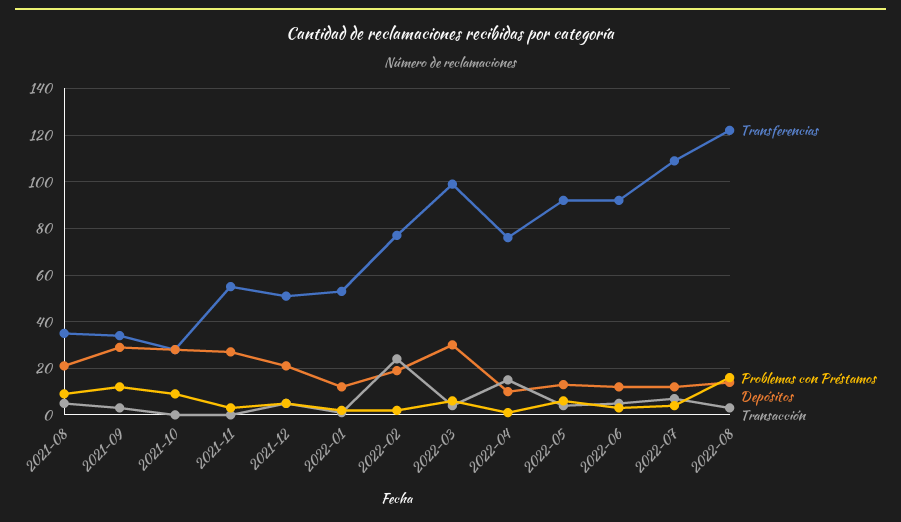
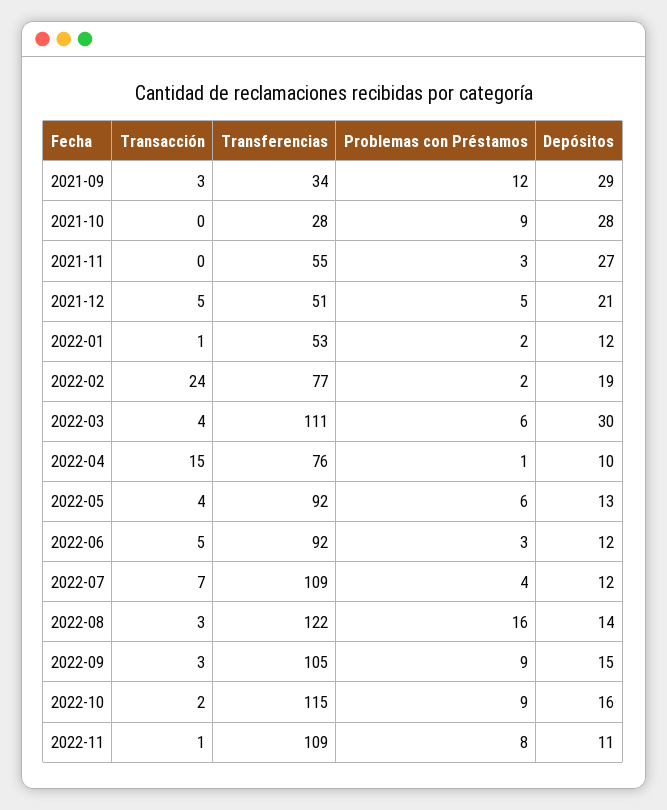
Transferencias, 2021-08: 35 -> none
Problemas con Préstamos, 2021-08: 10 -> none
Depósitos, 2021-08: 20 -> none
Transacción, 2021-08: 5 -> none
Transferencias, 2022-03: 100 -> 111
Transacción, 2022-09: none -> 3
Transferencias, 2022-09: none -> 105
Problemas con Préstamos, 2022-09: none -> 9
Depósitos, 2022-09: none -> 15
Transacción, 2022-10: none -> 2
Transferencias, 2022-10: none -> 115
Problemas con Préstamos, 2022-10: none -> 9
Depósitos, 2022-10: none -> 16
Transacción, 2022-11: none -> 1
Transferencias, 2022-11: none -> 109
Problemas con Préstamos, 2022-11: none -> 8
Depósitos, 2022-11: none -> 11

